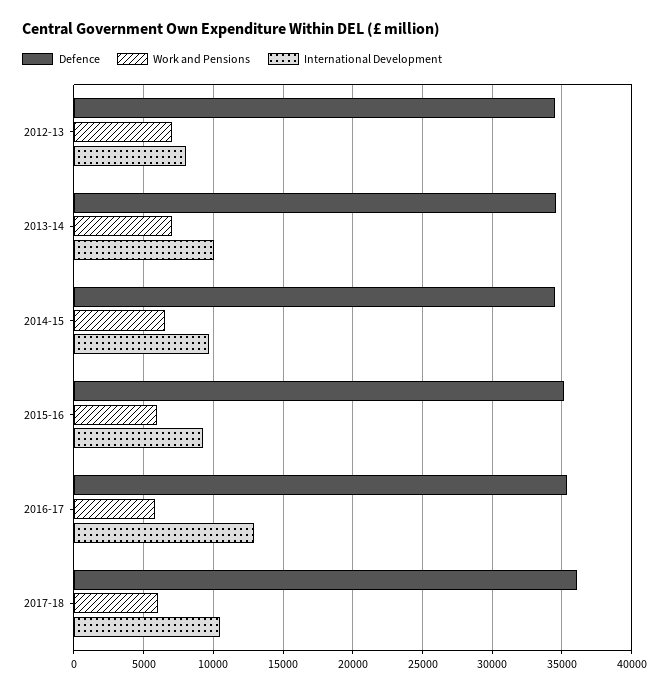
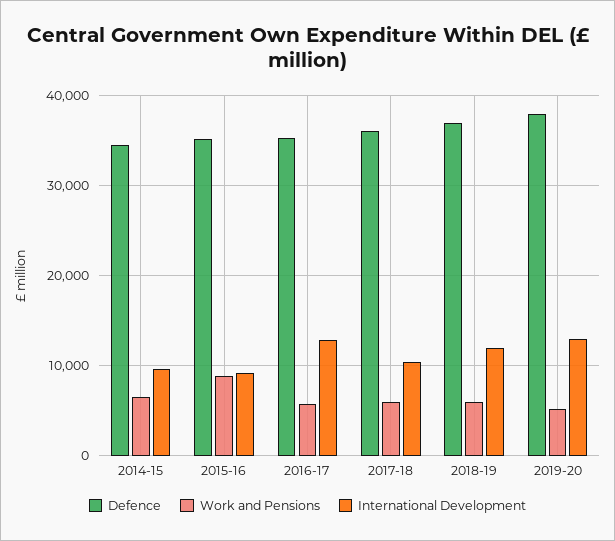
Defence, 2012-13: 34500 -> none
Work and Pensions, 2012-13: 7000 -> none
International Development, 2012-13: 8000 -> none
Defence, 2013-14: 34500 -> none
Work and Pensions, 2013-14: 7000 -> none
International Development, 2013-14: 10000 -> none
Work and Pensions, 2015-16: 6000 -> 9000
Defence, 2018-19: none -> 37000
Work and Pensions, 2018-19: none -> 6000
International Development, 2018-19: none -> 12000
Defence, 2019-20: none -> 38000
Work and Pensions, 2019-20: none -> 5000
International Development, 2019-20: none -> 13000

